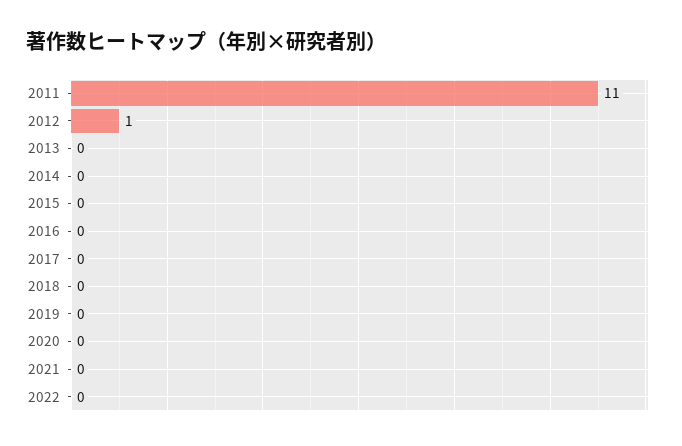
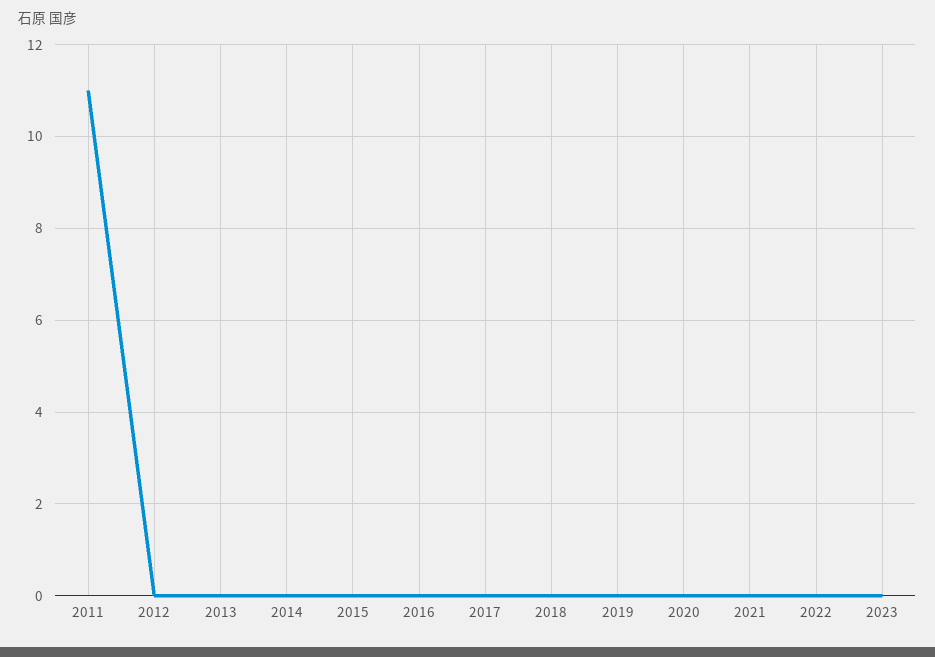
2012: 1 -> 0
2023: none -> 0

